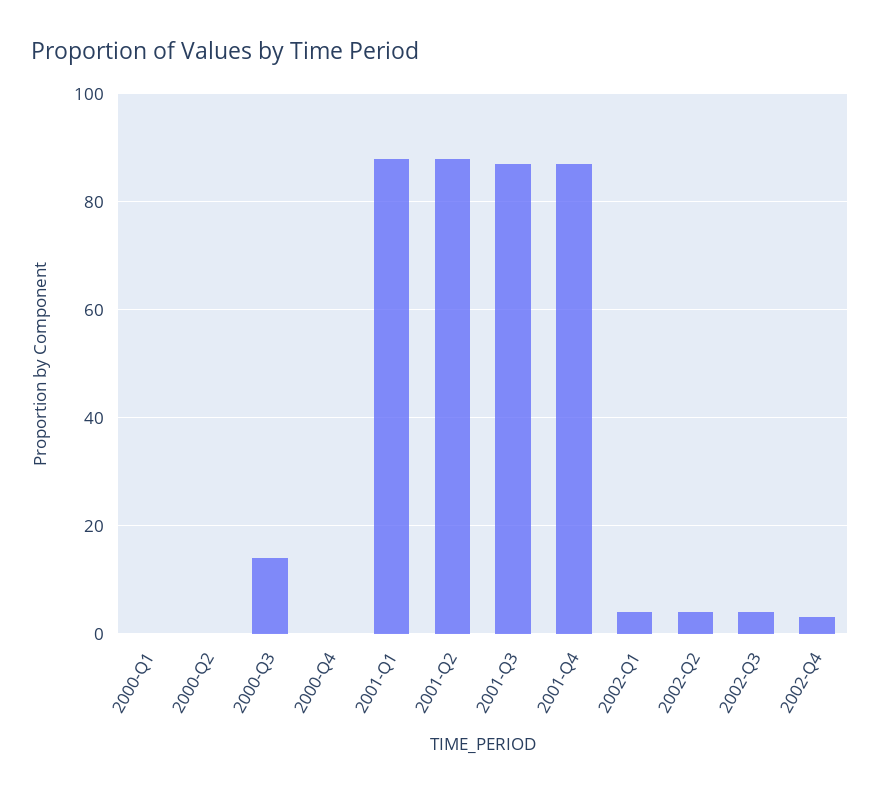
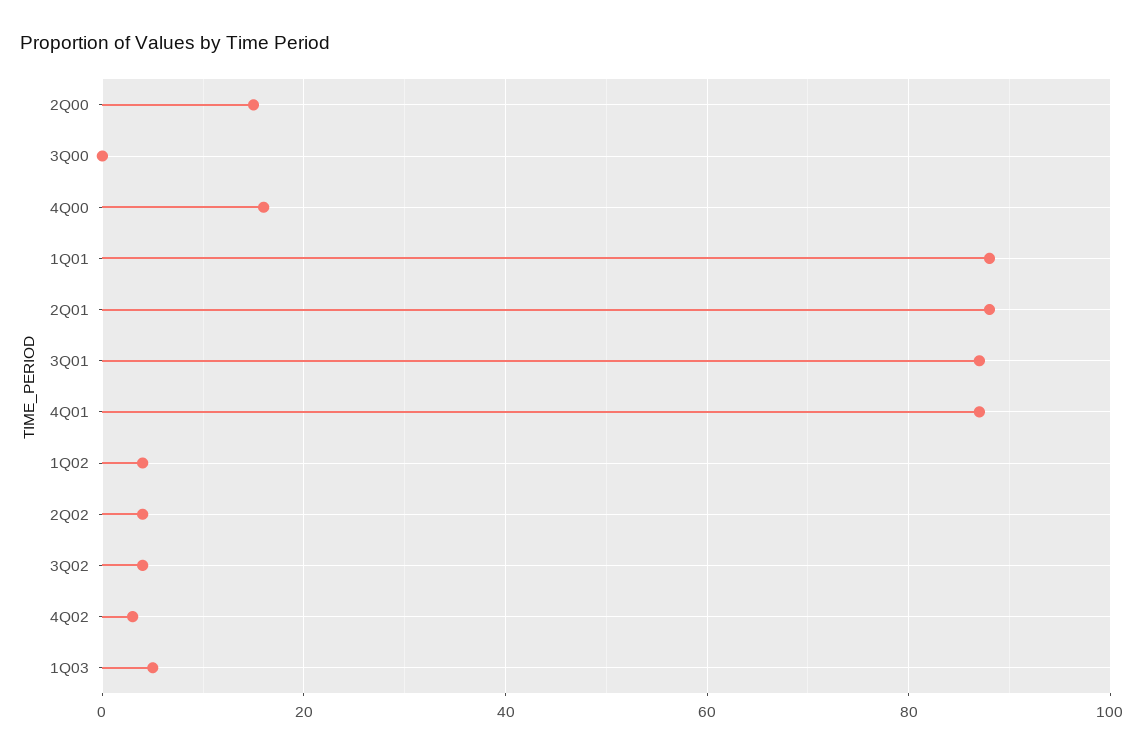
2000-Q1: 0 -> none
2000-Q2: 0 -> 15
2000-Q3: 15 -> 0
2000-Q4: 0 -> 15
1Q03: none -> 5

